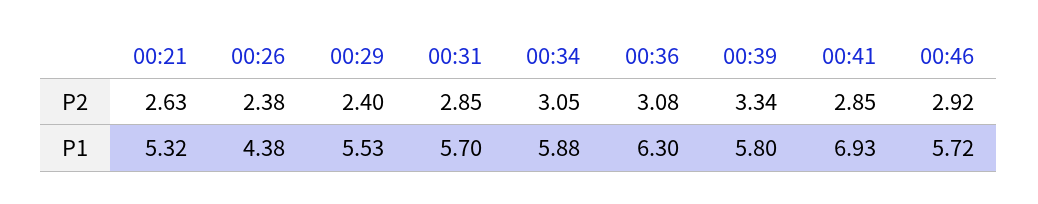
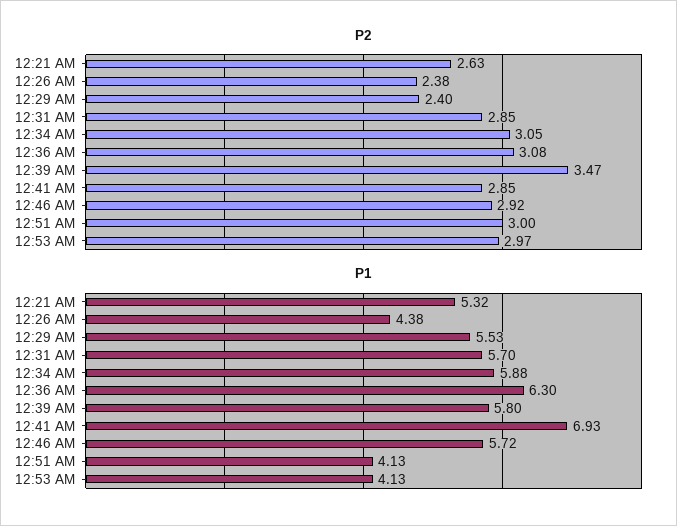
P2, 00:39: 3.34 -> 3.47
P2, 12:51 AM: none -> 3
P2, 12:53 AM: none -> 2.97
P1, 12:51 AM: none -> 4.13
P1, 12:53 AM: none -> 4.13

